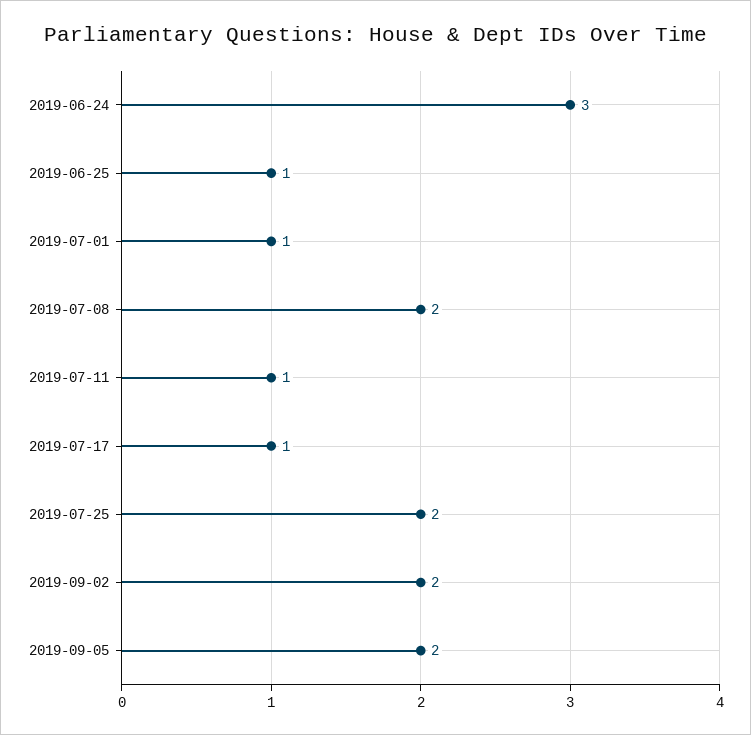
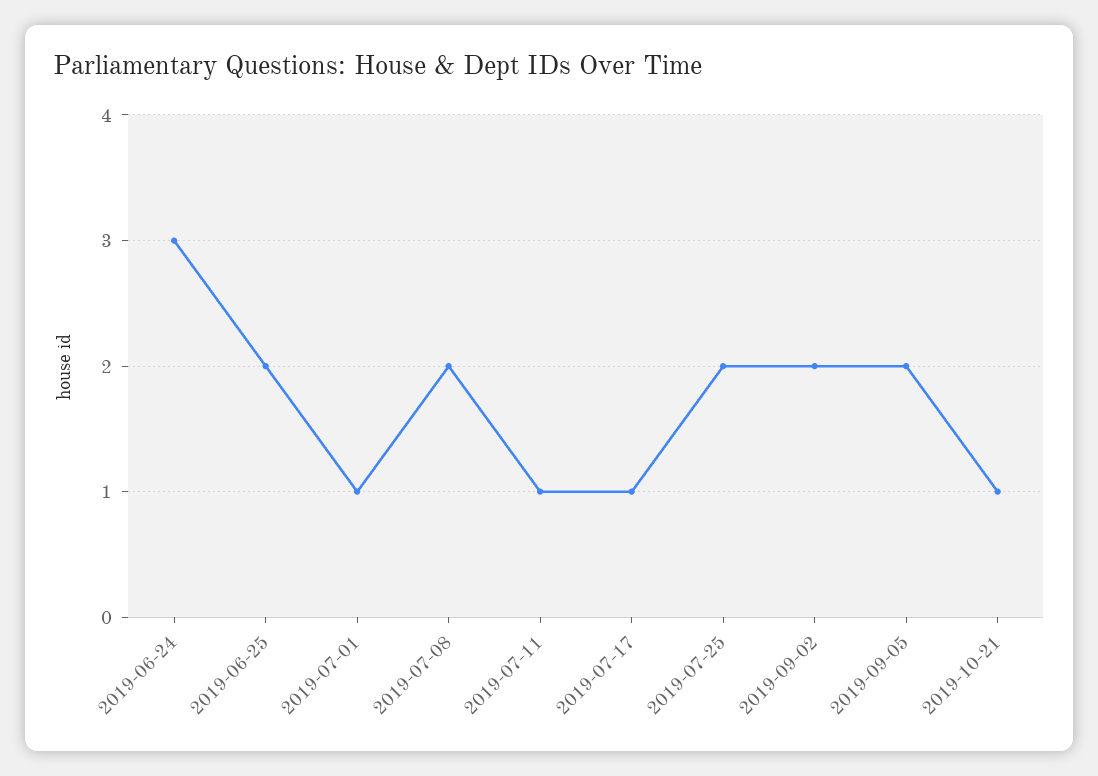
2019-06-25: 1 -> 2
2019-10-21: none -> 1

